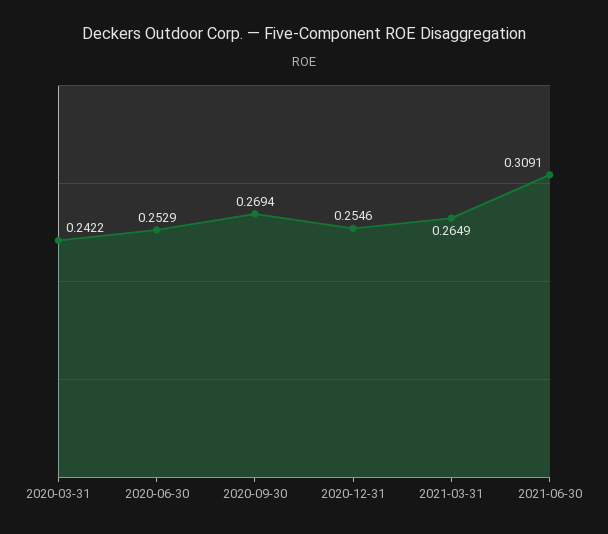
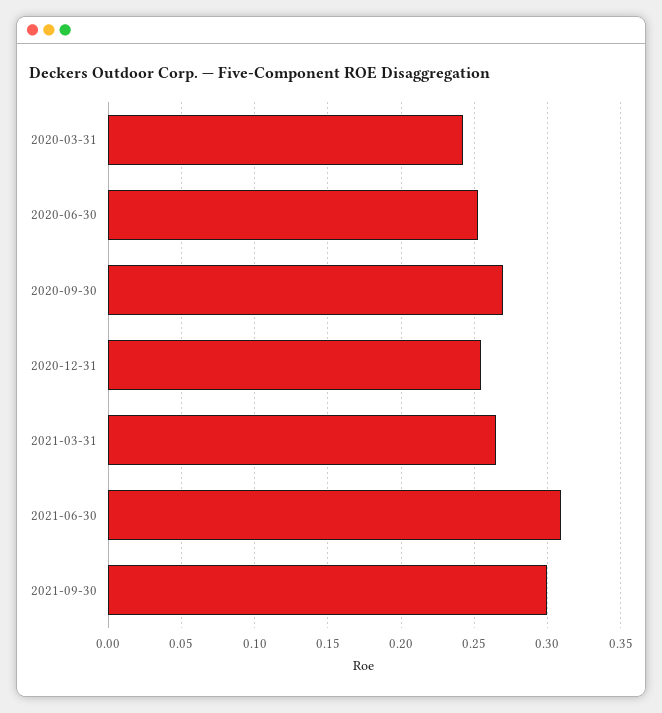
2021-09-30: none -> 0.3

